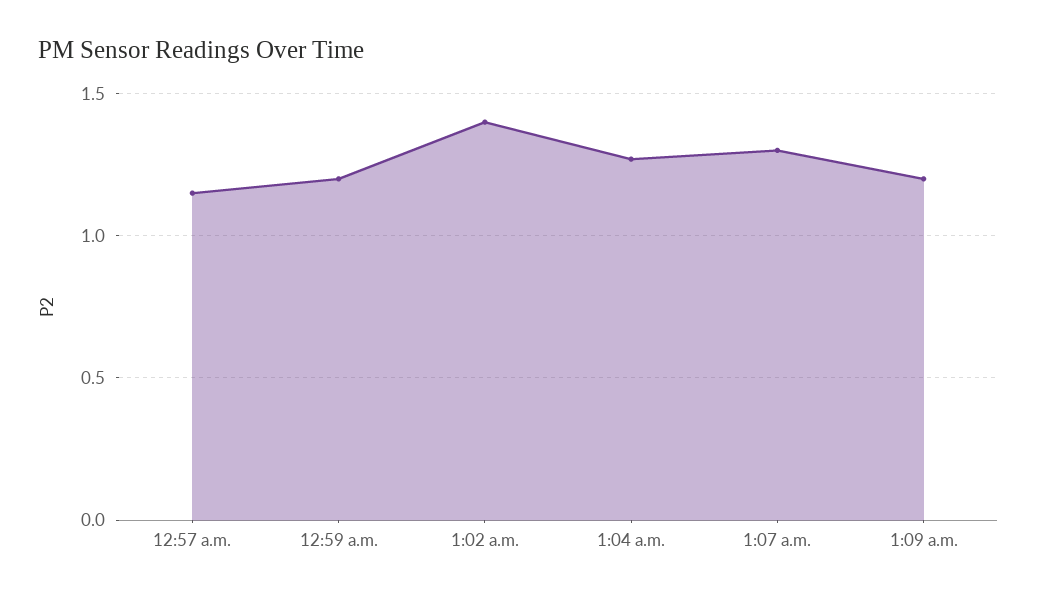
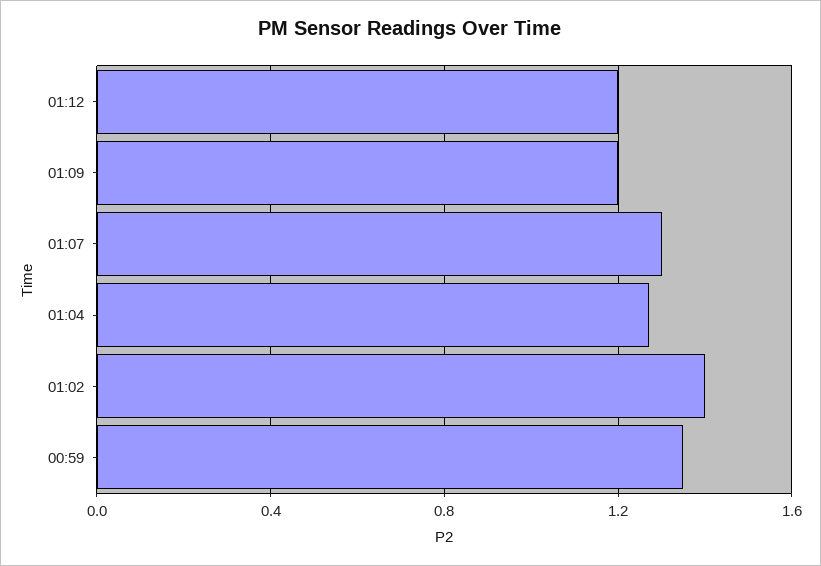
12:57 a.m.: 1.15 -> none
12:59 a.m.: 1.2 -> 1.35
01:12: none -> 1.2

